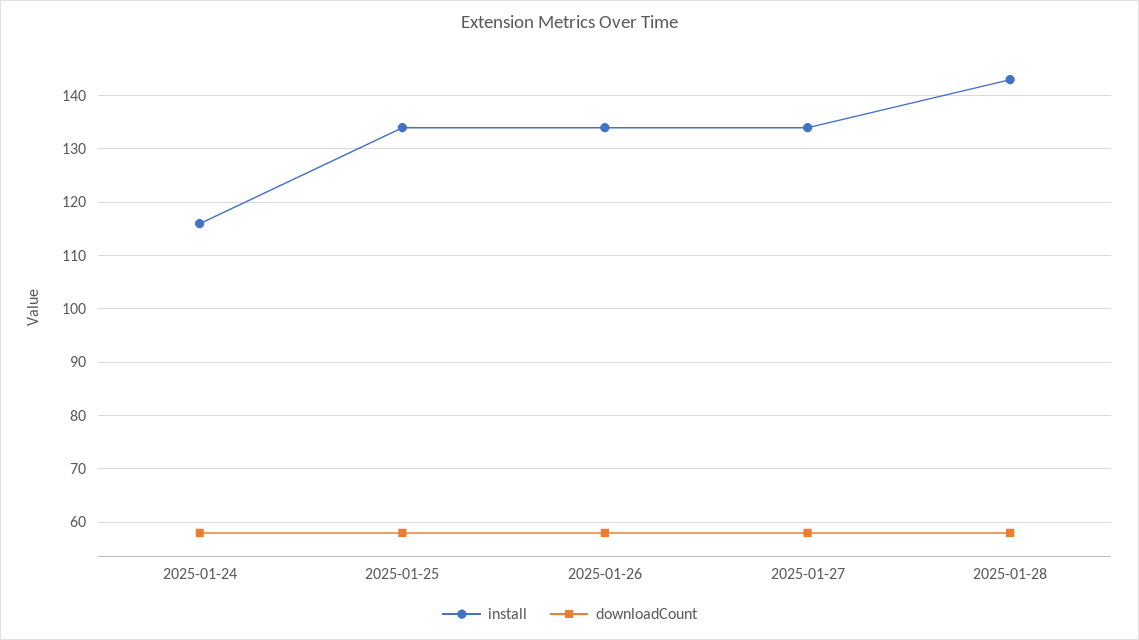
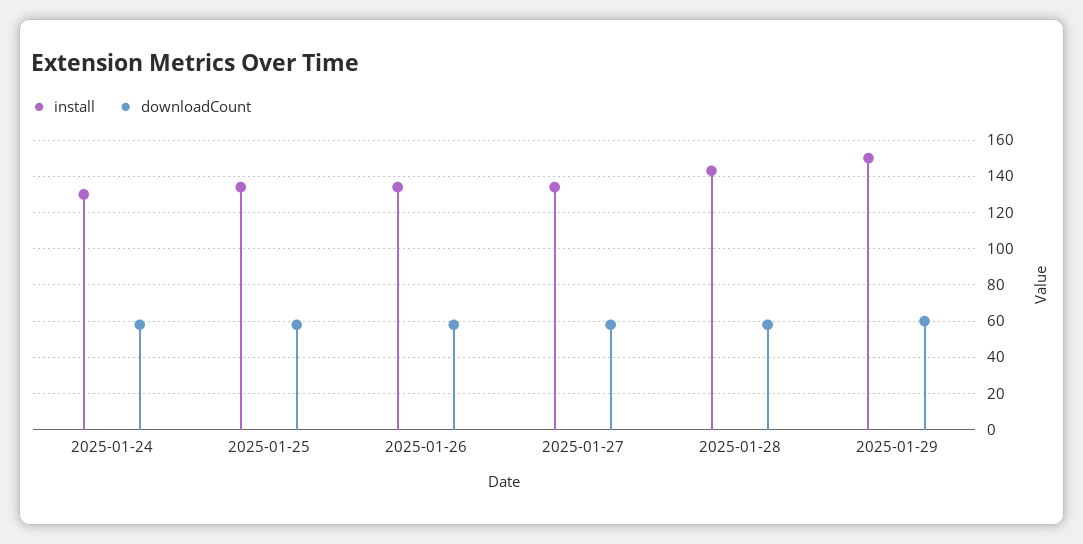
install, 2025-01-24: 115 -> 130
install, 2025-01-29: none -> 150
downloadCount, 2025-01-29: none -> 60

